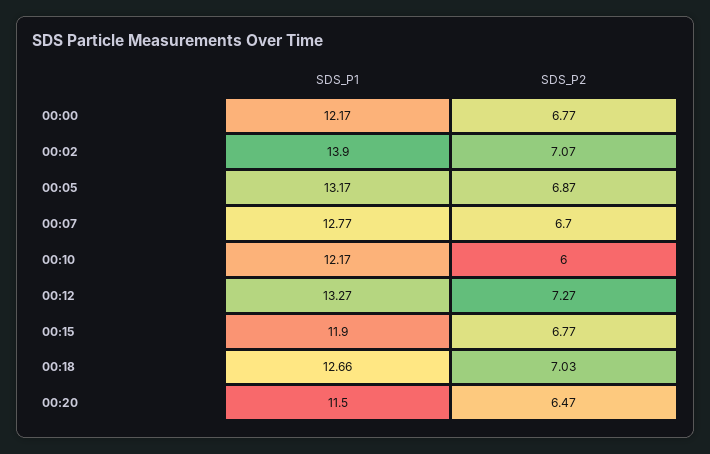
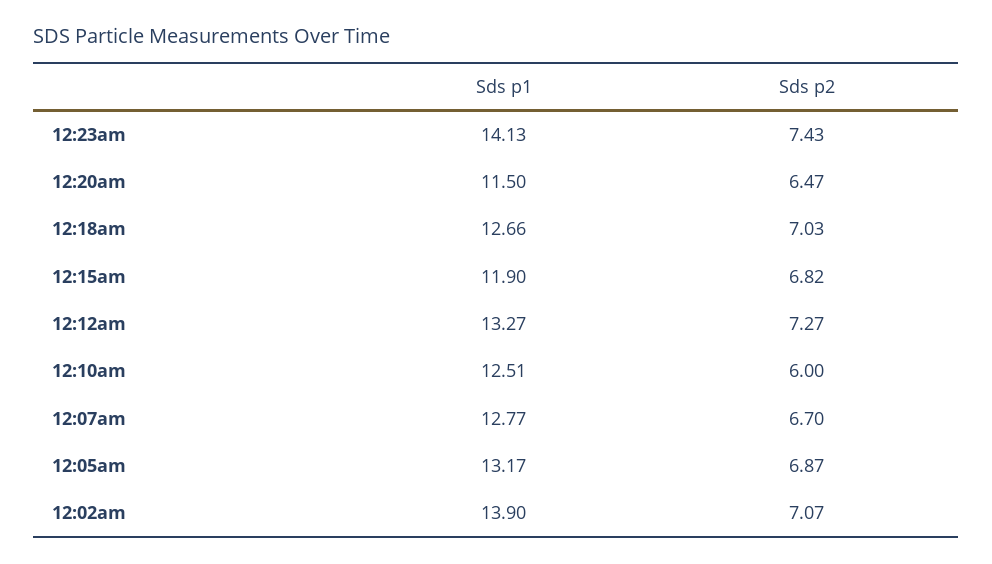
SDS_P1, 00:00: 12.17 -> none
SDS_P2, 00:00: 6.77 -> none
SDS_P1, 00:10: 12.17 -> 12.51
SDS_P2, 00:15: 6.77 -> 6.82
SDS_P1, 12:23am: none -> 14.13
SDS_P2, 12:23am: none -> 7.43

